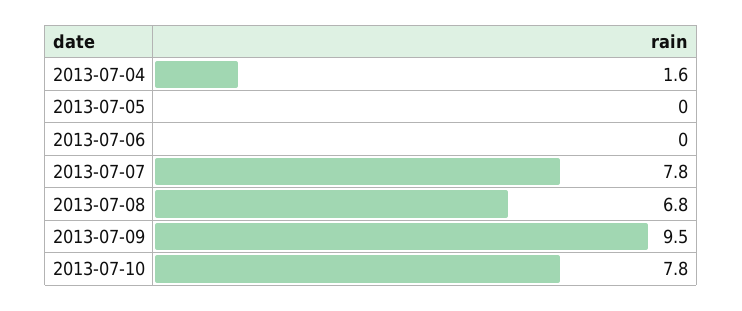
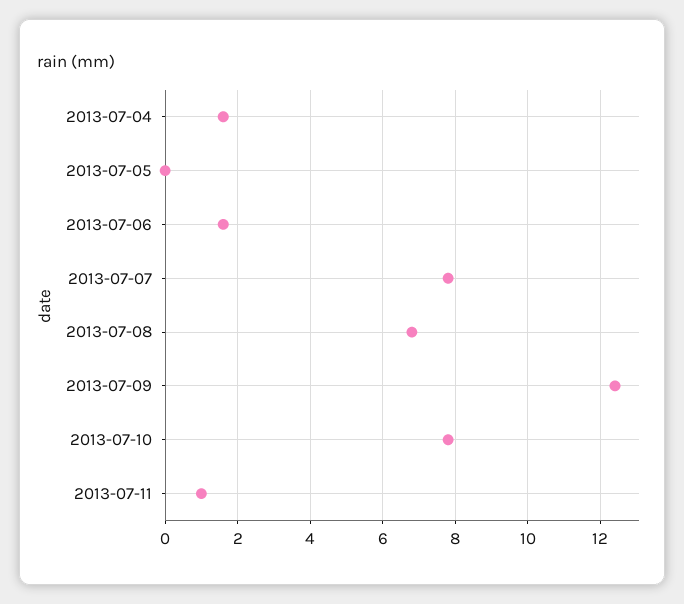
2013-07-06: 0 -> 1.5
2013-07-09: 9.5 -> 12.5
2013-07-11: none -> 1

